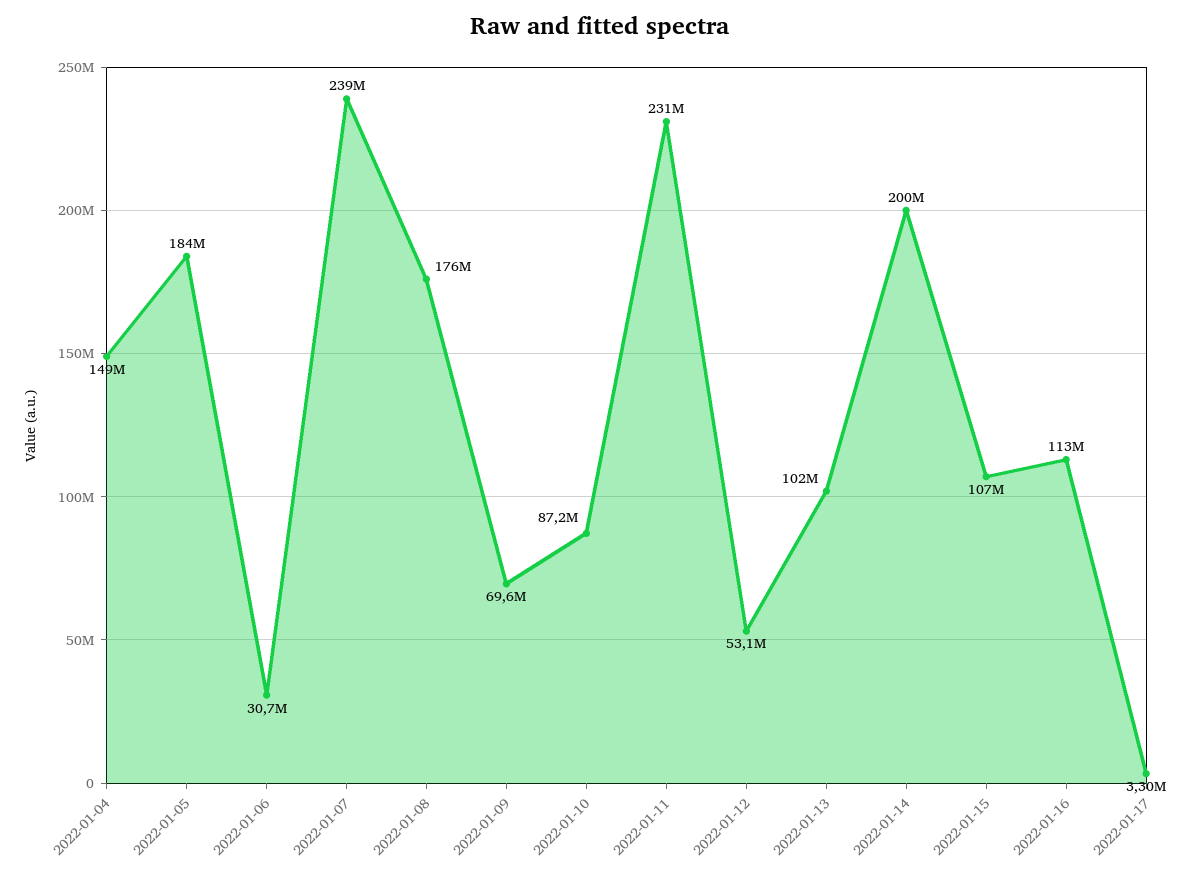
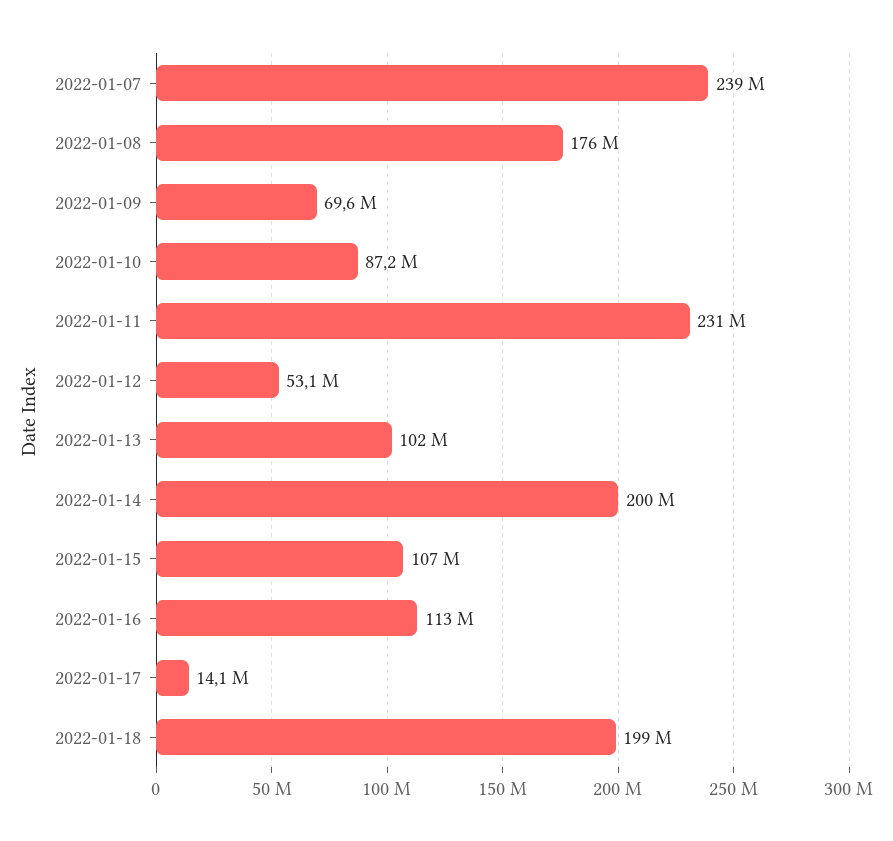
2022-01-04: 149000000 -> none
2022-01-05: 184000000 -> none
2022-01-06: 30700000 -> none
2022-01-17: 3300000 -> 14100000
2022-01-18: none -> 199000000

